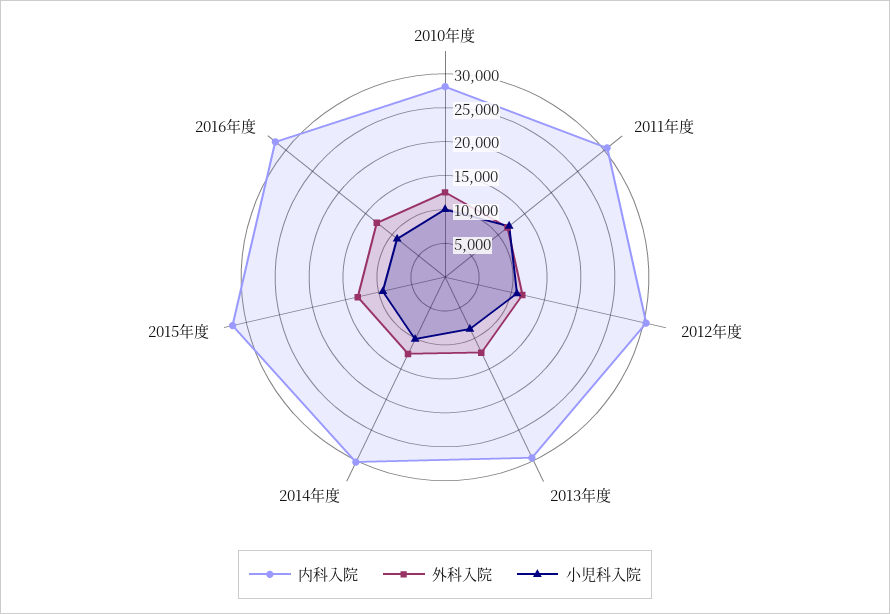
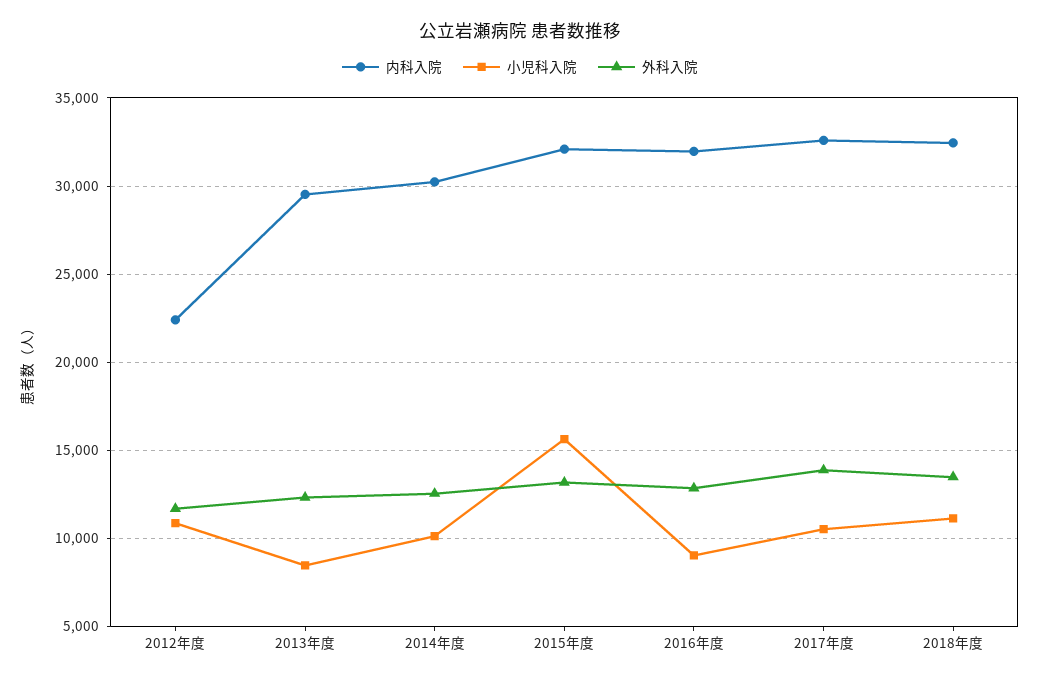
内科入院, 2010年度: 27500 -> none
外科入院, 2010年度: 12500 -> none
小児科入院, 2010年度: 10000 -> none
内科入院, 2011年度: 30000 -> none
外科入院, 2011年度: 12500 -> none
小児科入院, 2011年度: 12500 -> none
内科入院, 2012年度: 30000 -> 22500
小児科入院, 2015年度: 10000 -> 15500
内科入院, 2017年度: none -> 32500
小児科入院, 2017年度: none -> 10500
外科入院, 2017年度: none -> 14000
内科入院, 2018年度: none -> 32500
小児科入院, 2018年度: none -> 11000
外科入院, 2018年度: none -> 13500

